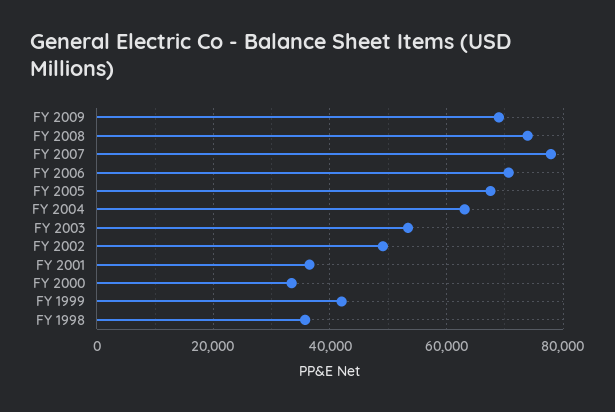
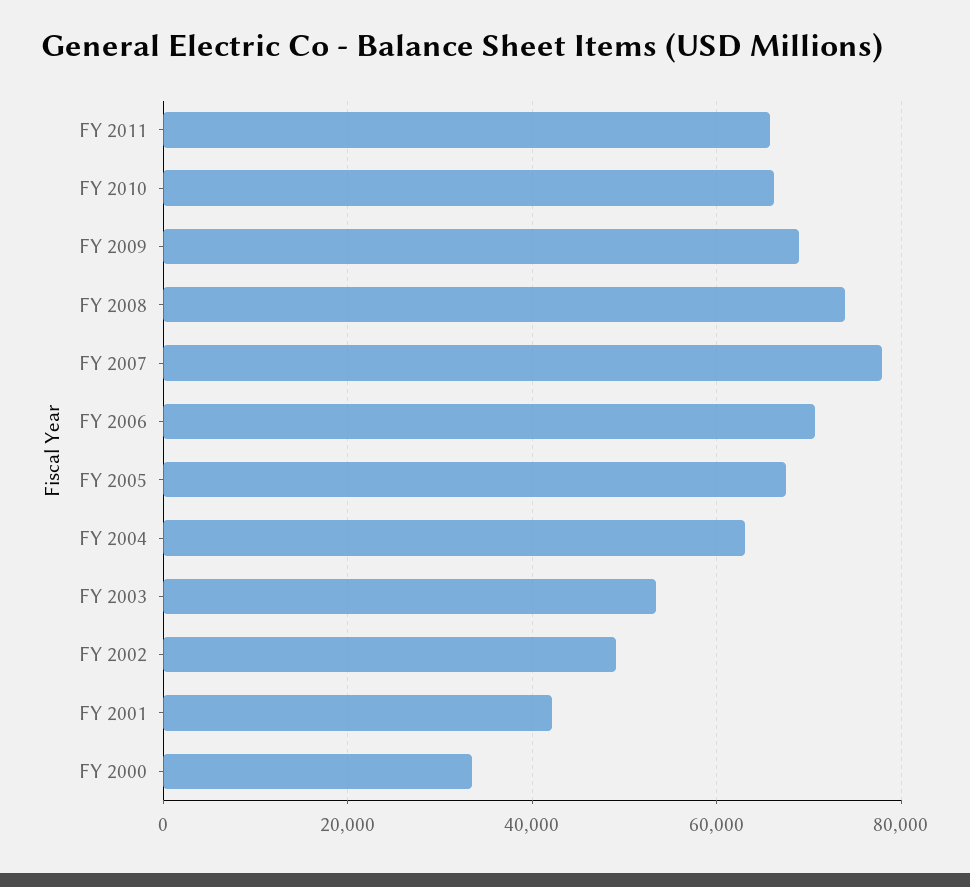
FY 2001: 36000 -> 42000
FY 1999: 42000 -> none
FY 1998: 36000 -> none
FY 2011: none -> 66000
FY 2010: none -> 66000

